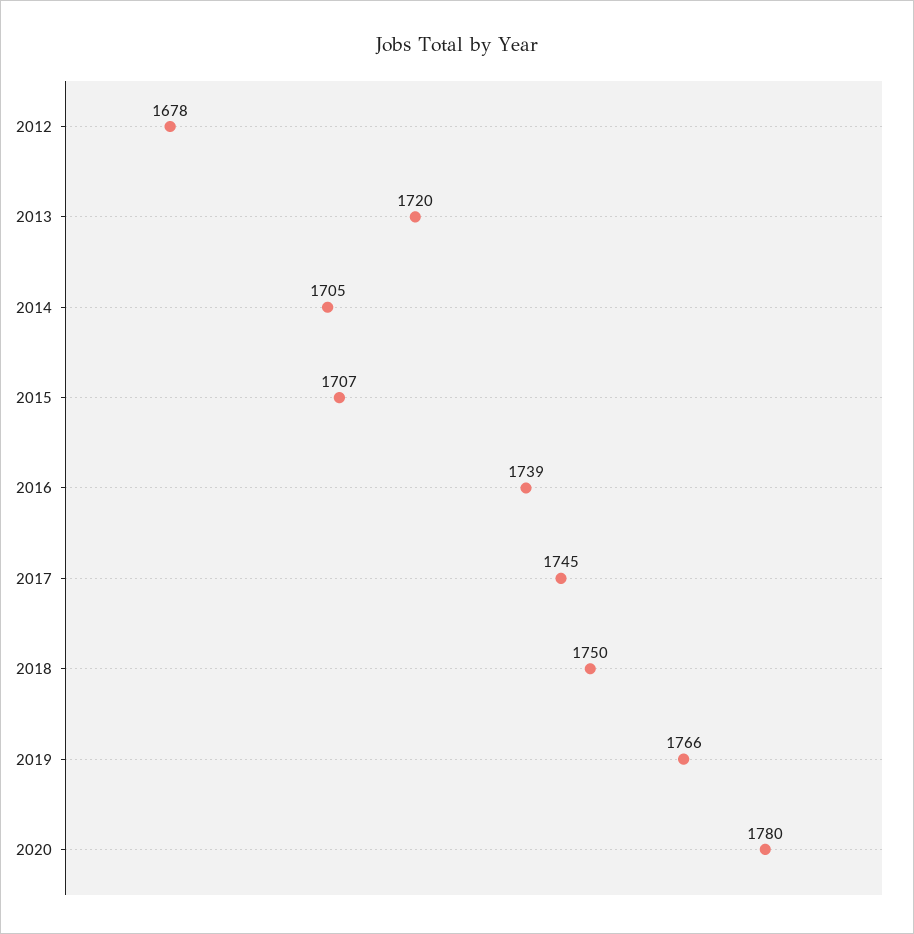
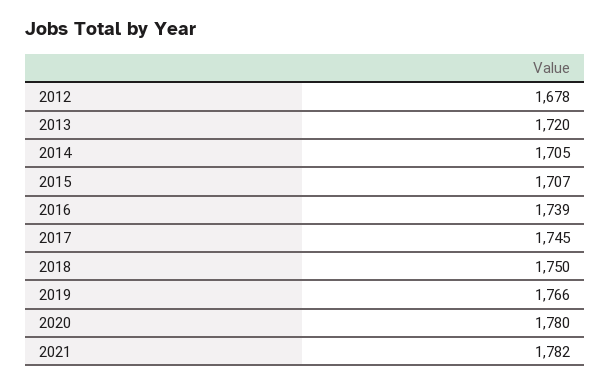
2021: none -> 1782

